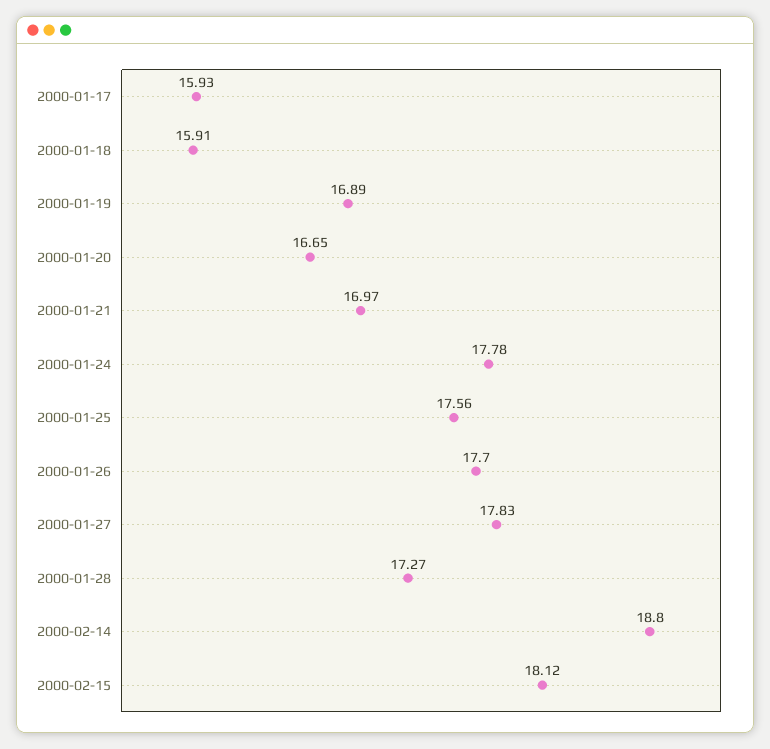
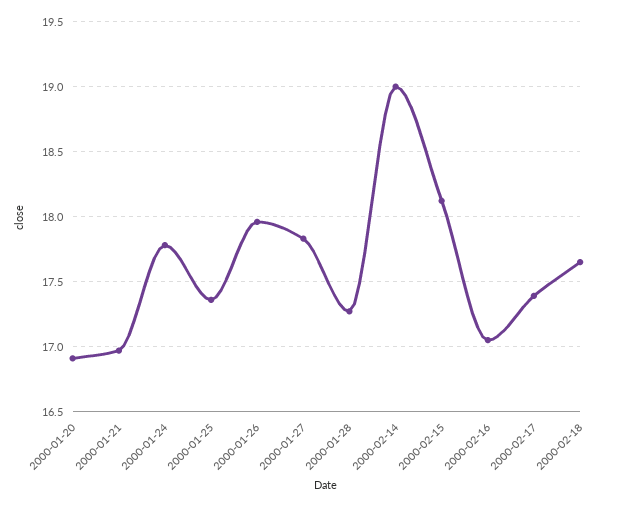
2000-01-17: 15.93 -> none
2000-01-18: 15.91 -> none
2000-01-19: 16.89 -> none
2000-01-20: 16.65 -> 16.9
2000-01-25: 17.56 -> 17.35
2000-01-26: 17.7 -> 17.95
2000-02-14: 18.8 -> 19
2000-02-16: none -> 17.05
2000-02-17: none -> 17.4
2000-02-18: none -> 17.65

